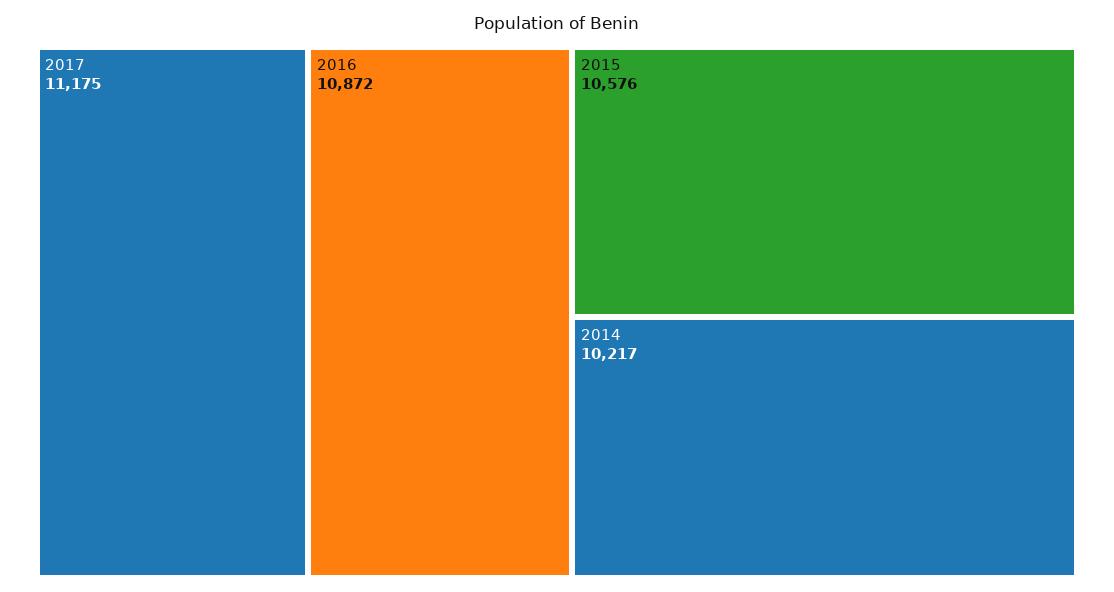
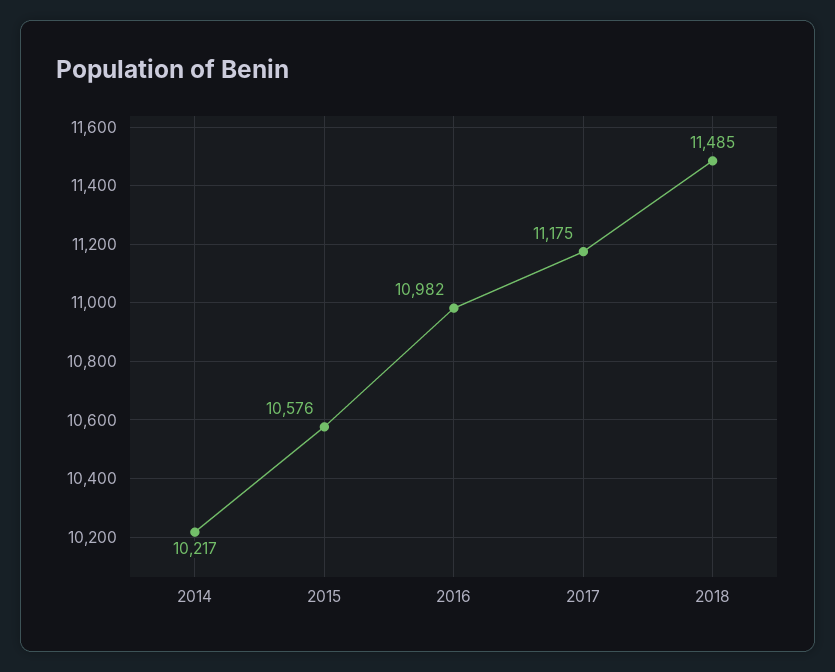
2016: 10872 -> 10982
2018: none -> 11485

